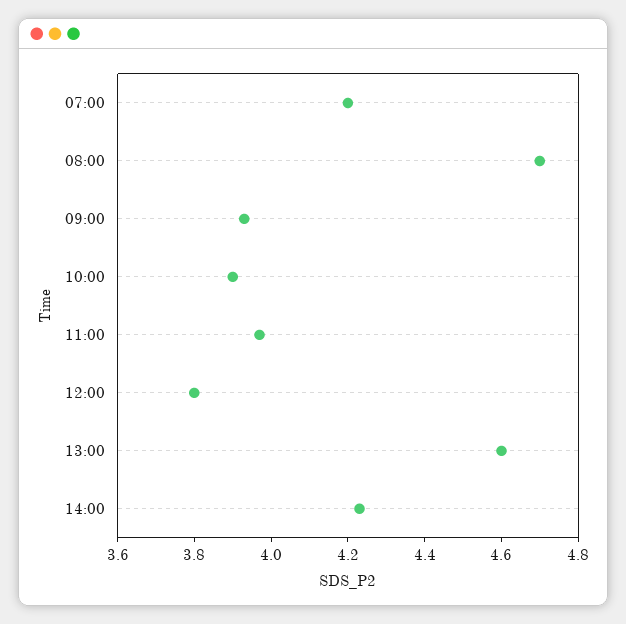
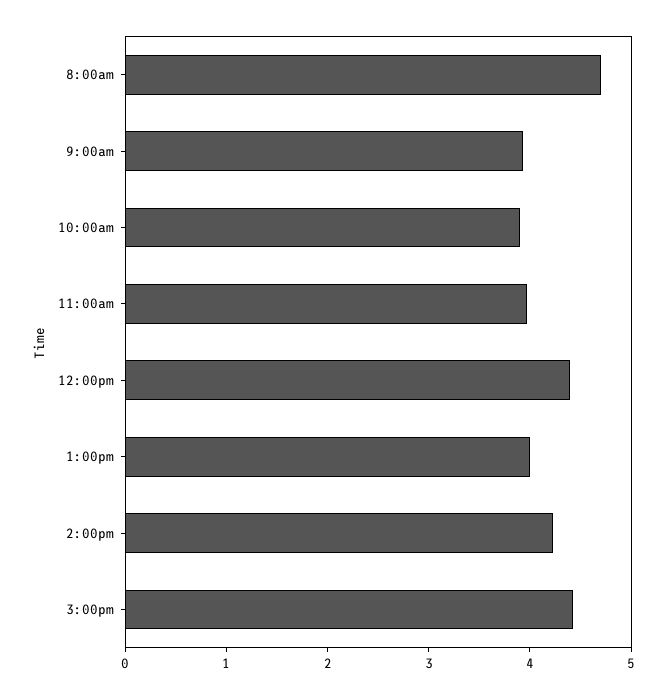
07:00: 4.2 -> none
12:00: 3.8 -> 4.4
13:00: 4.6 -> 4
3:00pm: none -> 4.4

